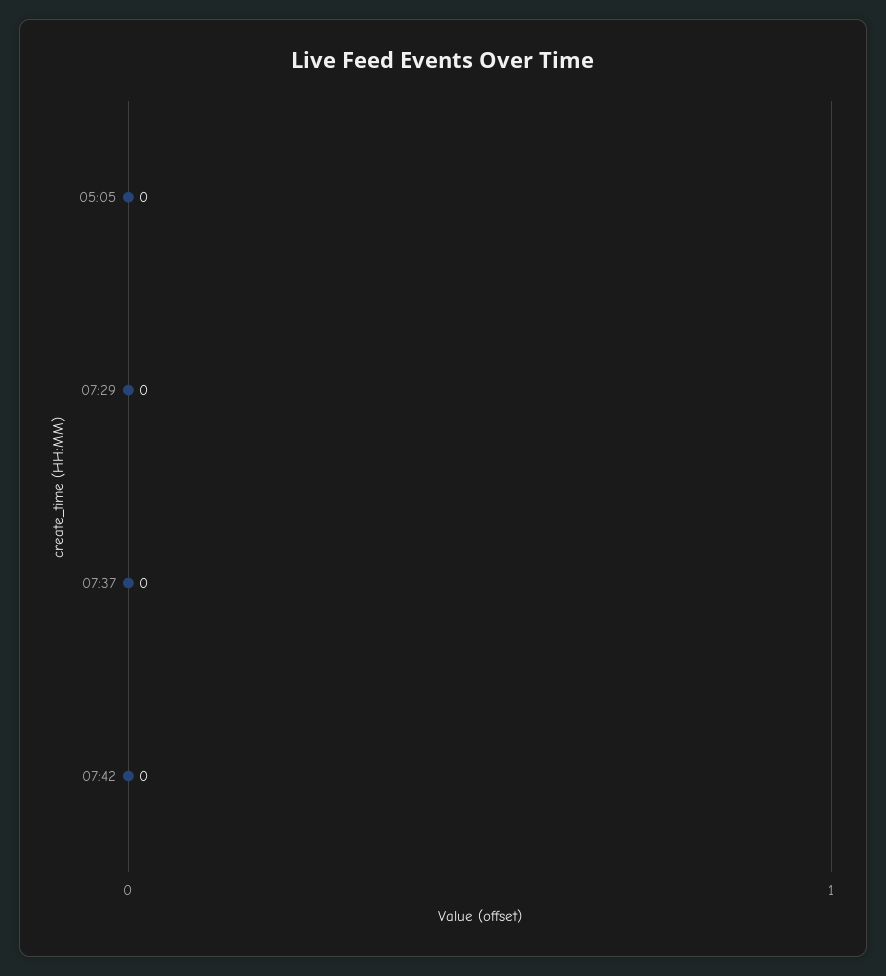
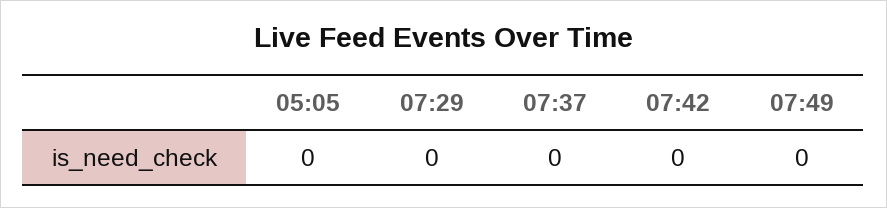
07:49: none -> 0

